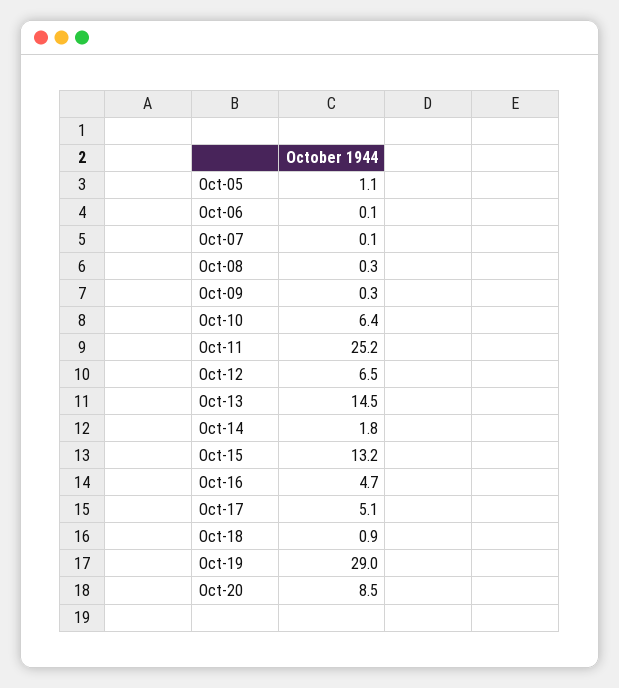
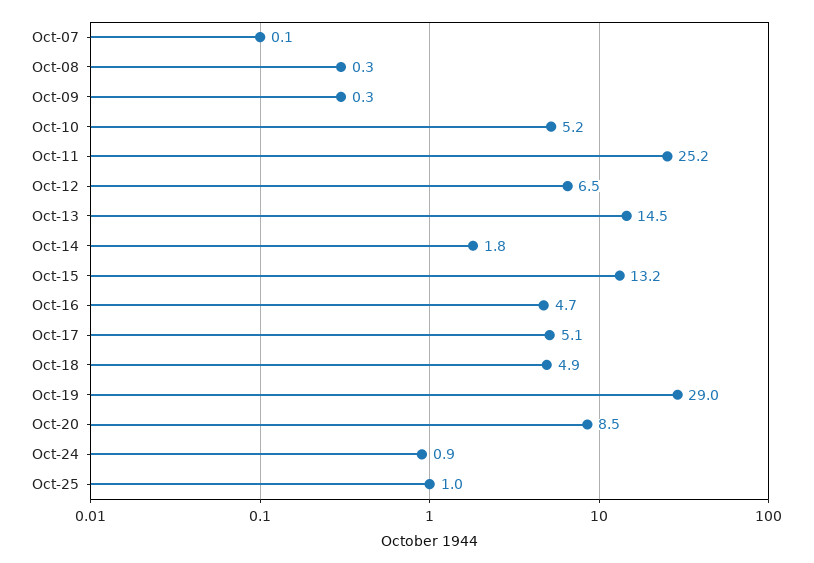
Oct-05: 1.1 -> none
Oct-06: 0.1 -> none
Oct-10: 6.4 -> 5.2
Oct-18: 0.9 -> 4.9
Oct-24: none -> 0.9
Oct-25: none -> 1

